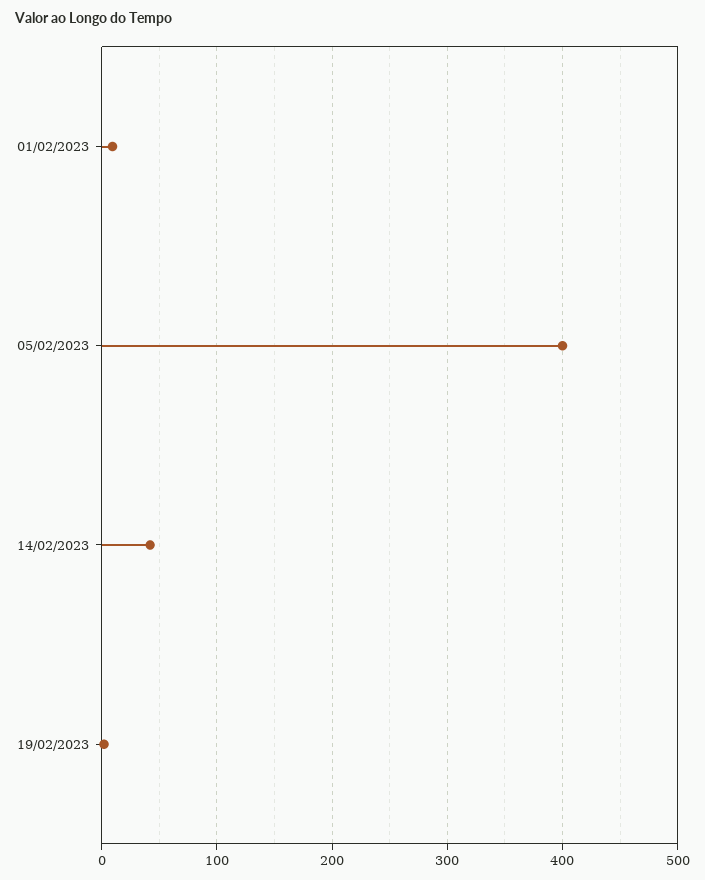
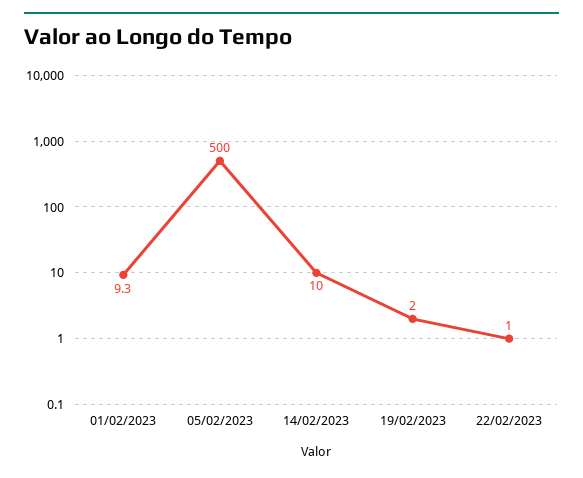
05/02/2023: 400 -> 500
14/02/2023: 40 -> 10
22/02/2023: none -> 1

